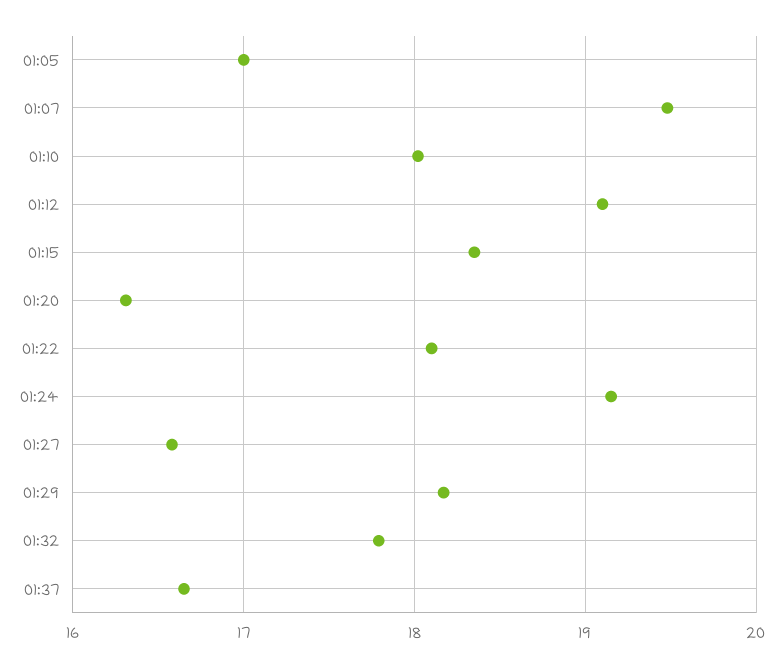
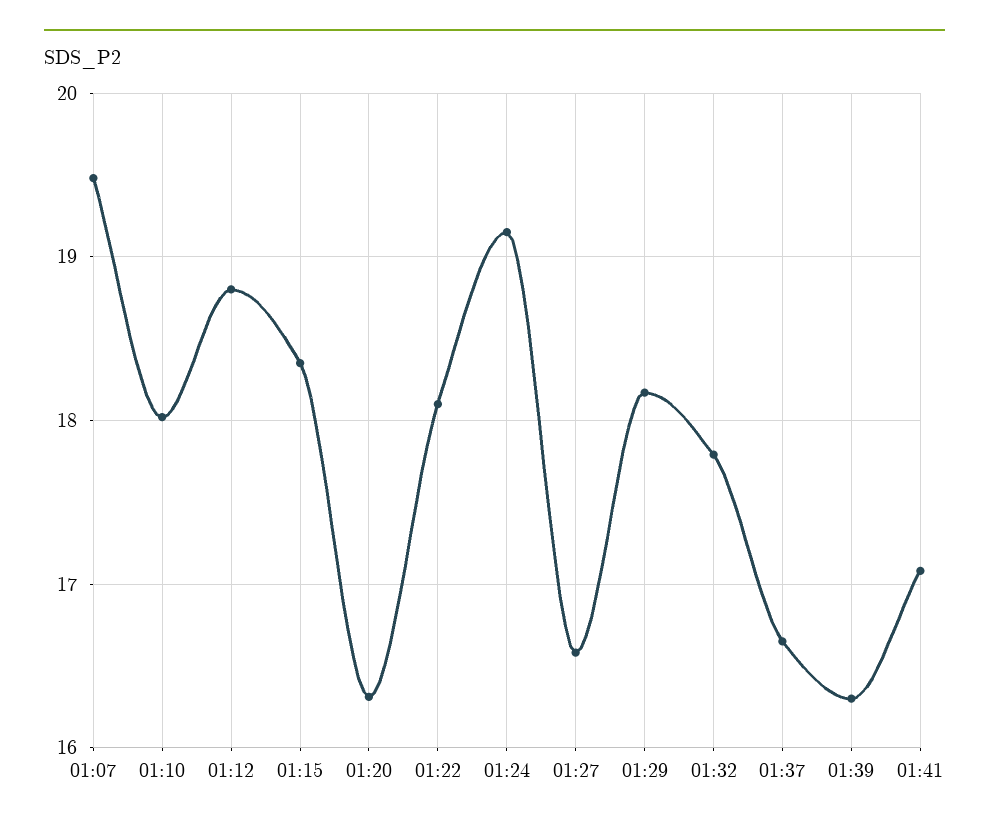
01:05: 17 -> none
01:12: 19.1 -> 18.8
01:39: none -> 16.3
01:41: none -> 17.1

